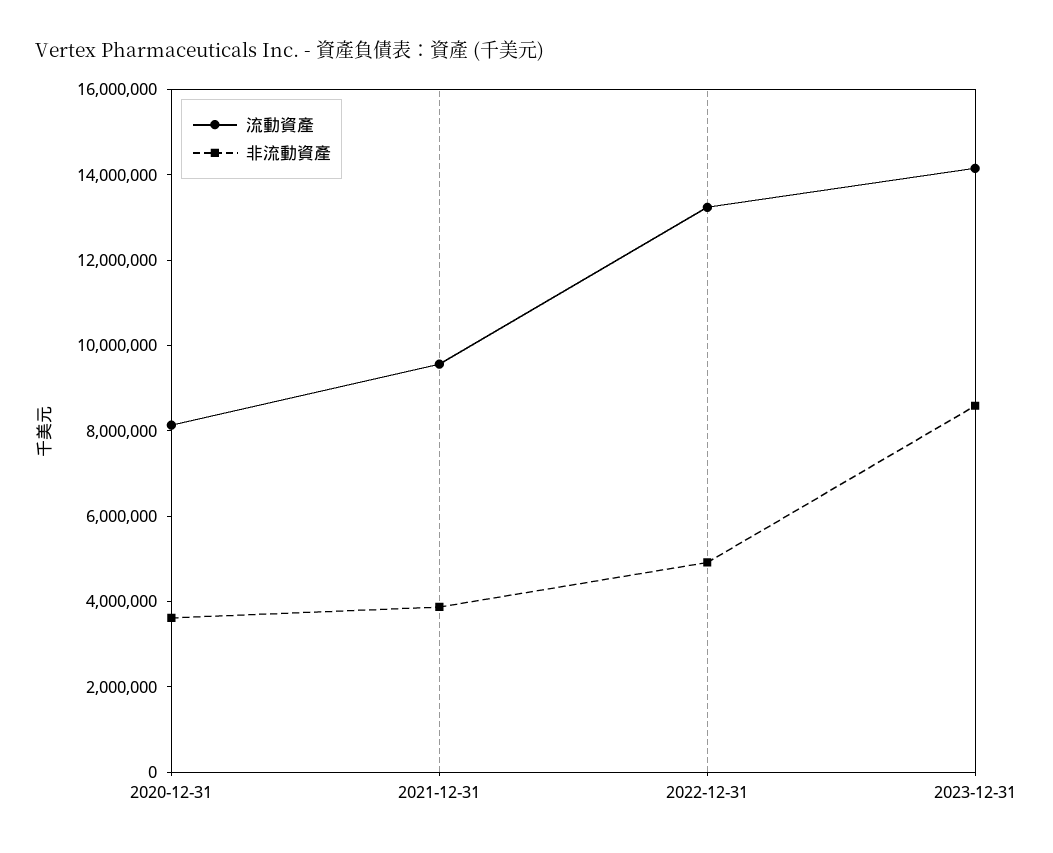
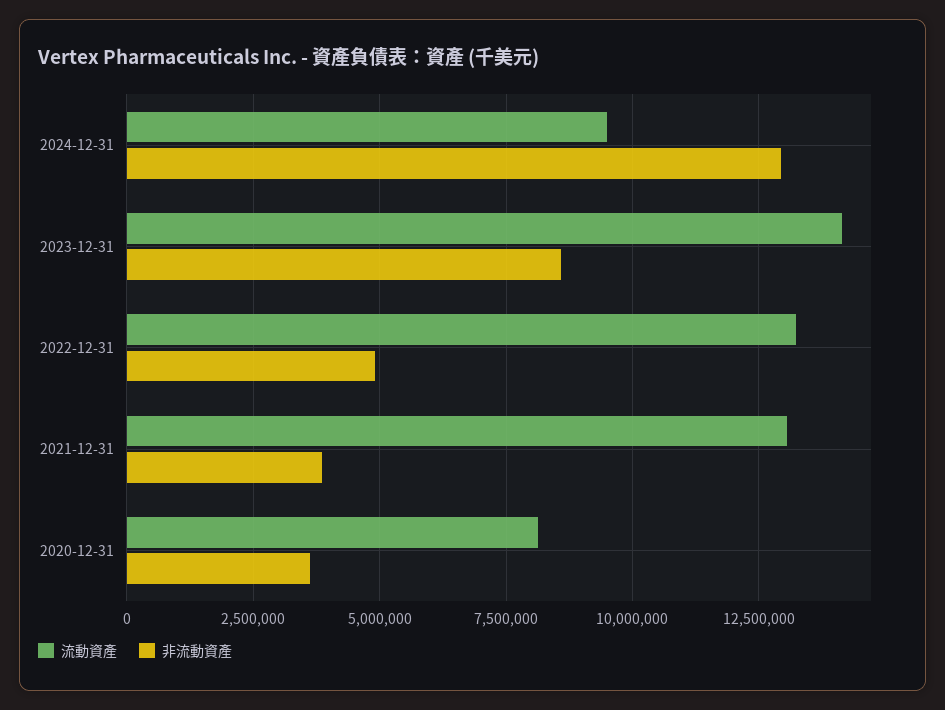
流動資產, 2021-12-31: 9500000 -> 13000000
流動資產, 2024-12-31: none -> 9500000
非流動資產, 2024-12-31: none -> 13000000

